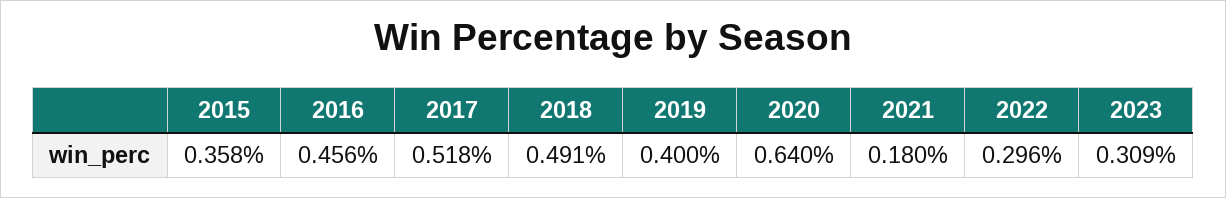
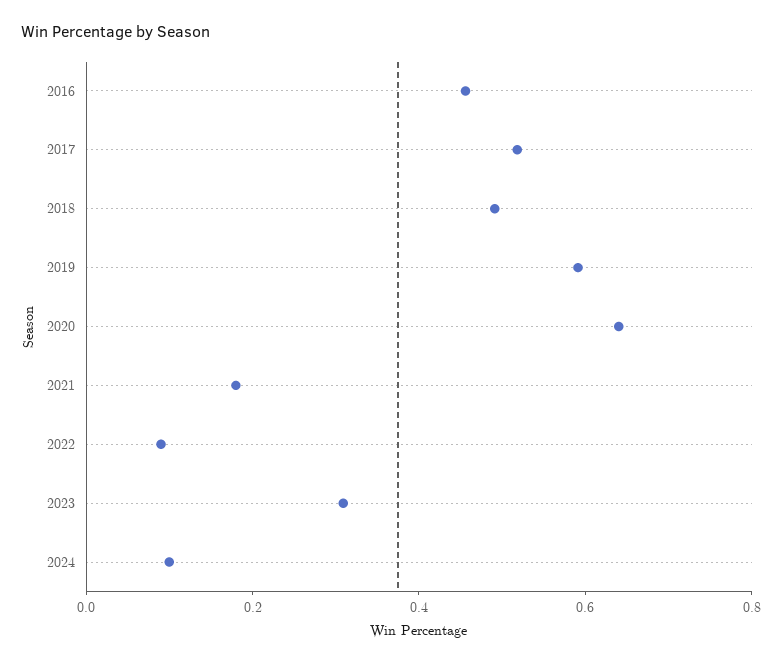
2015: 0.358 -> none
2019: 0.4 -> 0.6
2022: 0.296 -> 0.1
2024: none -> 0.1

